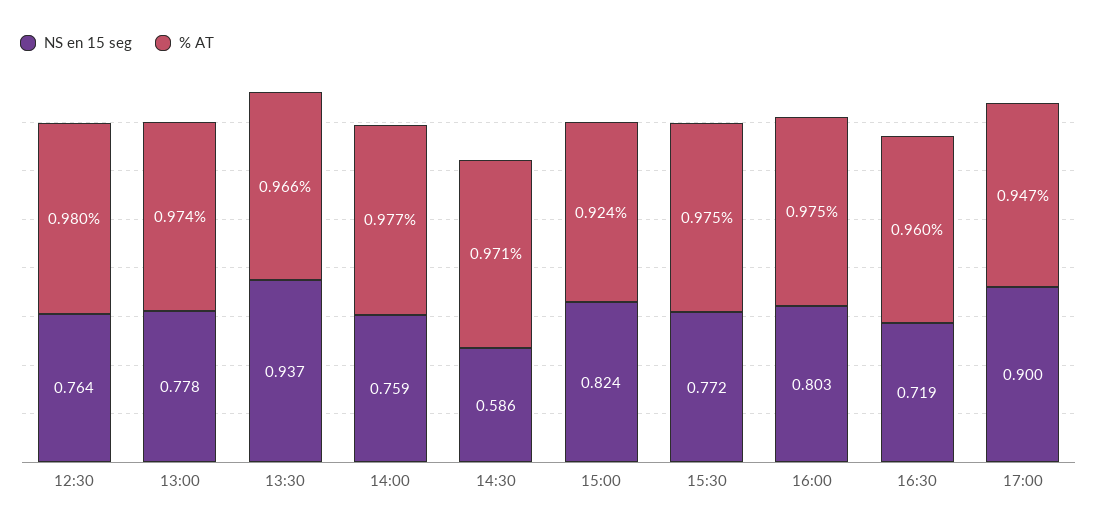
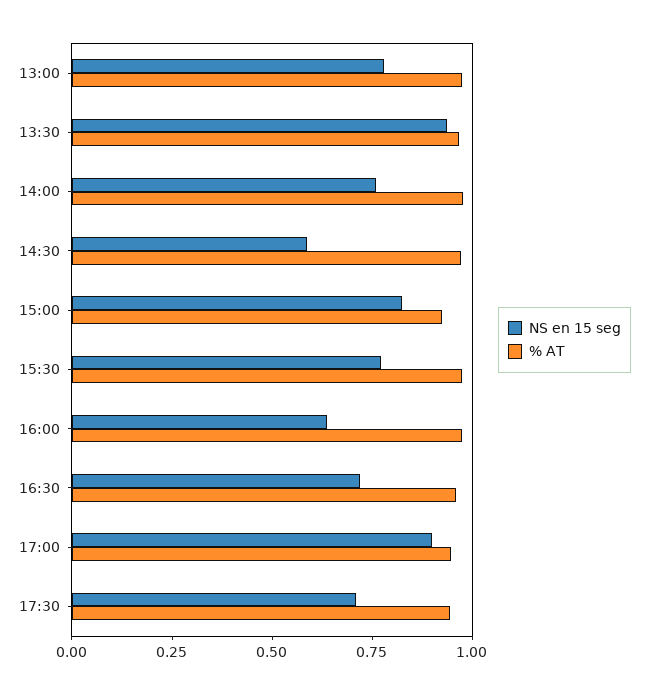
NS en 15 seg, 12:30: 0.764 -> none
% AT, 12:30: 0.98 -> none
NS en 15 seg, 16:00: 0.803 -> 0.65
NS en 15 seg, 17:30: none -> 0.7
% AT, 17:30: none -> 0.95

